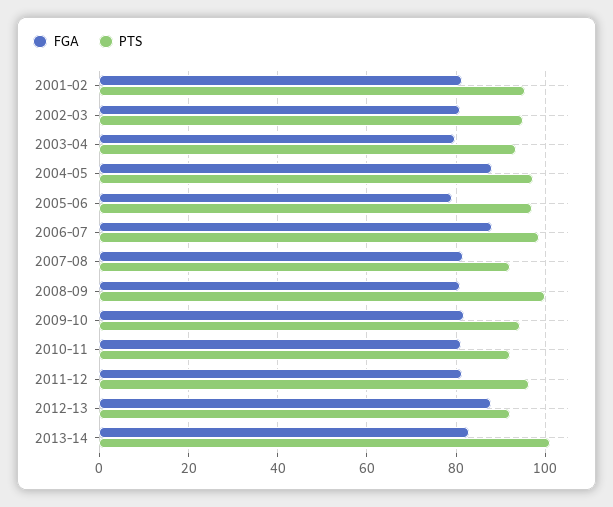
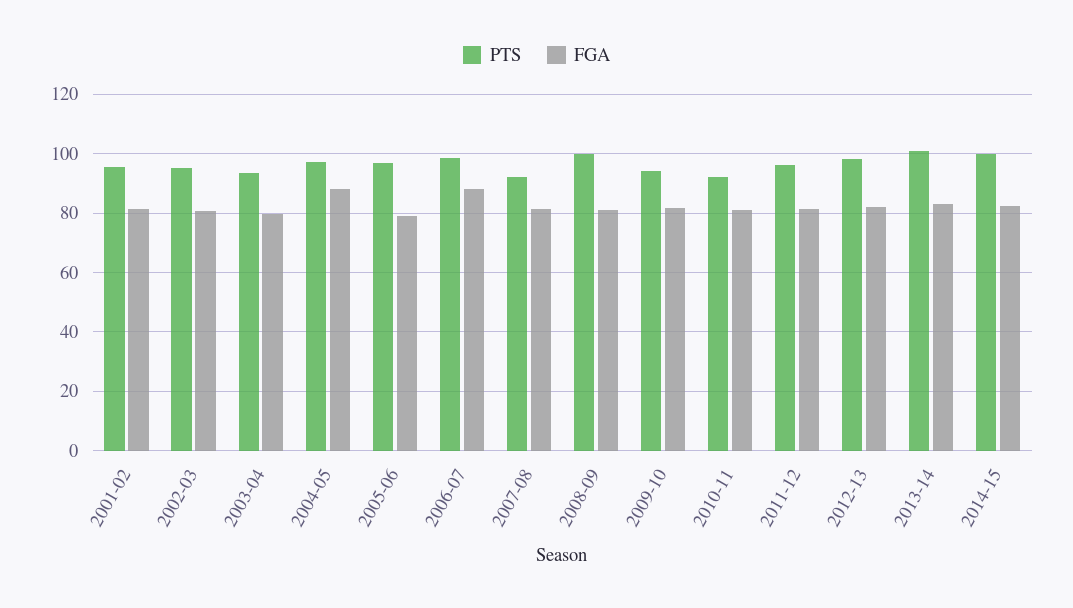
FGA, 2012-13: 88 -> 82.5
PTS, 2012-13: 92 -> 97.5
PTS, 2014-15: none -> 100
FGA, 2014-15: none -> 82.5

